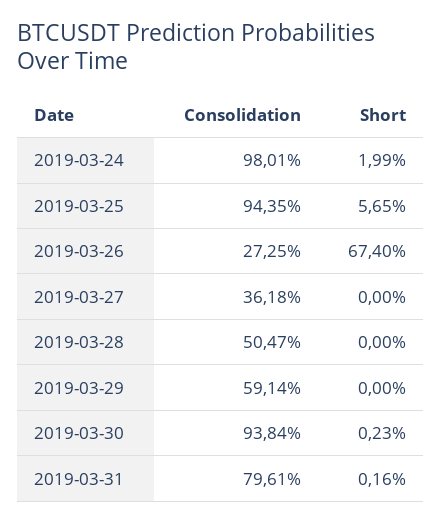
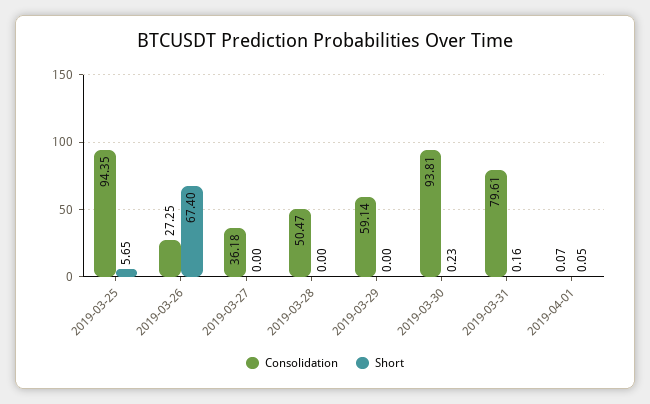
Consolidation, 2019-03-24: 98.01 -> none
Short, 2019-03-24: 1.99 -> none
Consolidation, 2019-03-30: 93.84 -> 93.81
Consolidation, 2019-04-01: none -> 0.07
Short, 2019-04-01: none -> 0.05

